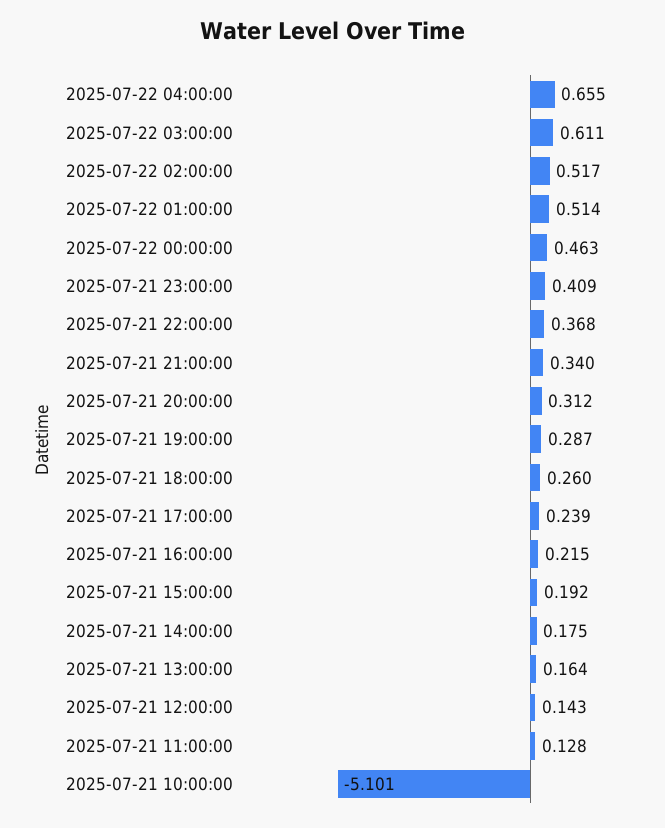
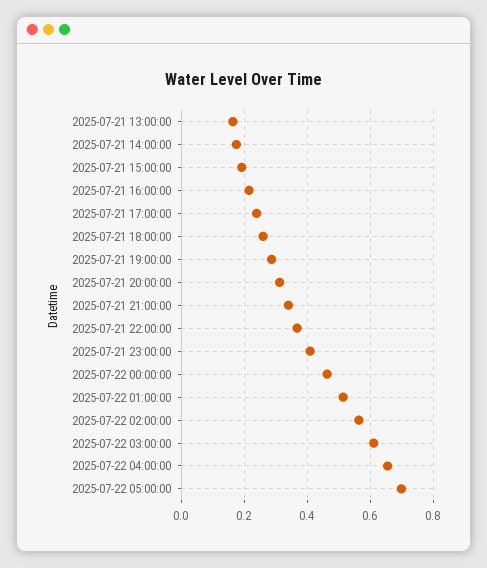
2025-07-22 02:00:00: 0.517 -> 0.56
2025-07-21 12:00:00: 0.143 -> none
2025-07-21 11:00:00: 0.128 -> none
2025-07-21 10:00:00: -5.101 -> none
2025-07-22 05:00:00: none -> 0.7

